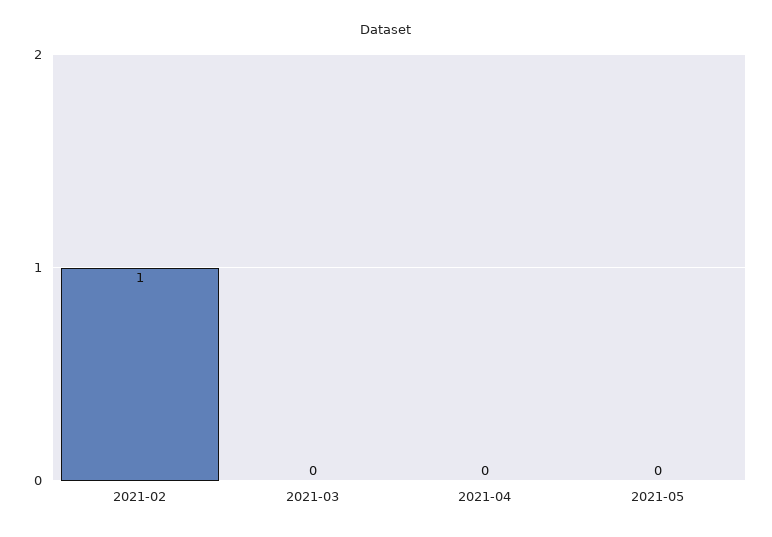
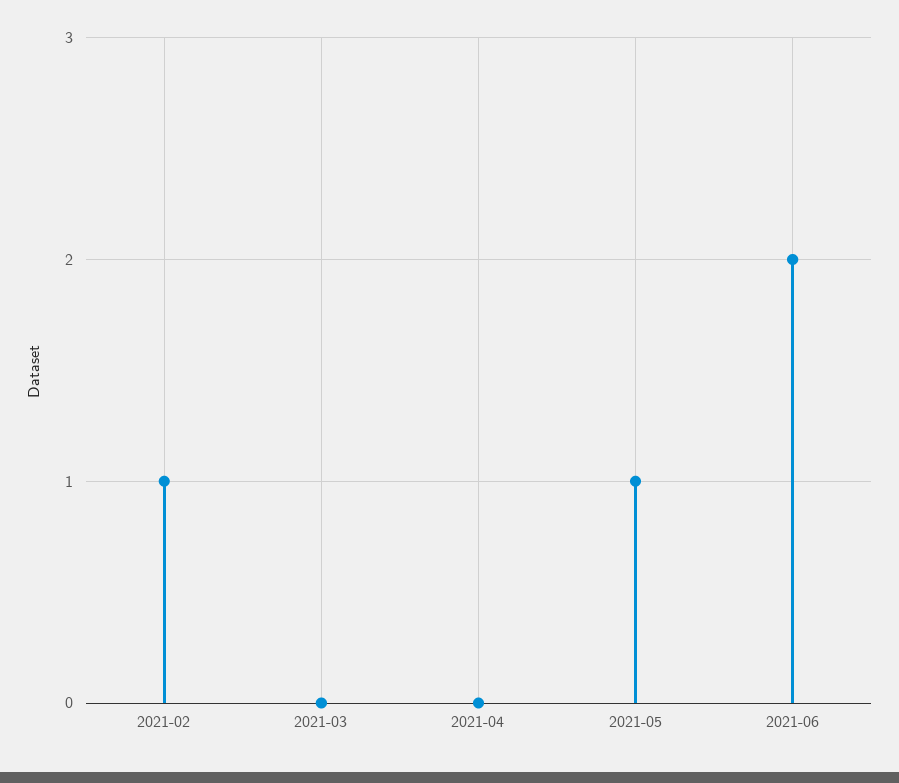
2021-05: 0 -> 1
2021-06: none -> 2

